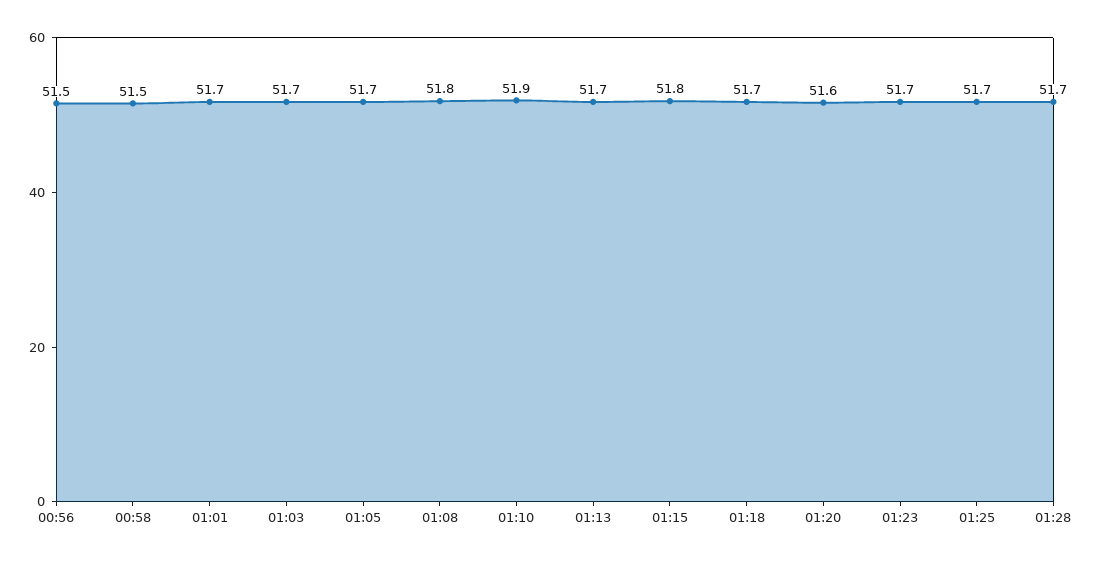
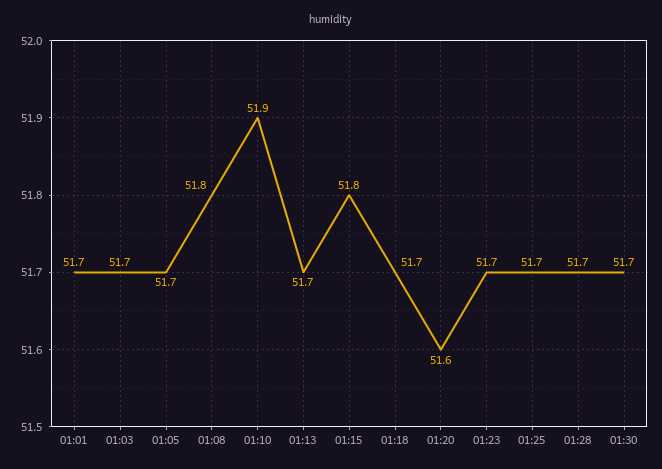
00:56: 51.5 -> none
00:58: 51.5 -> none
01:30: none -> 51.7

